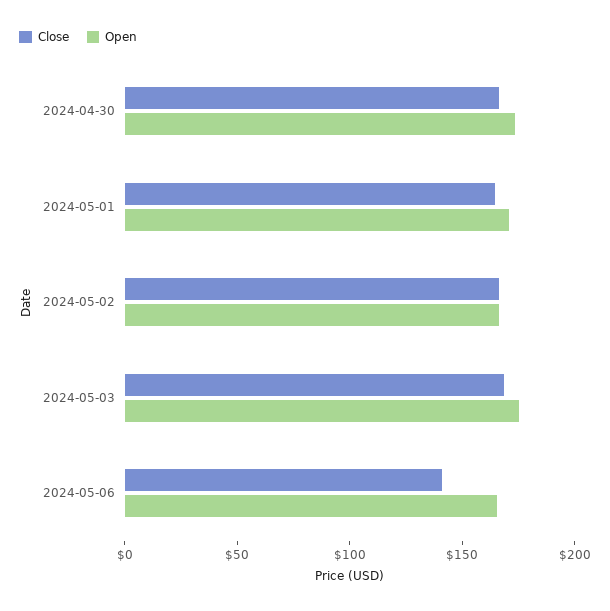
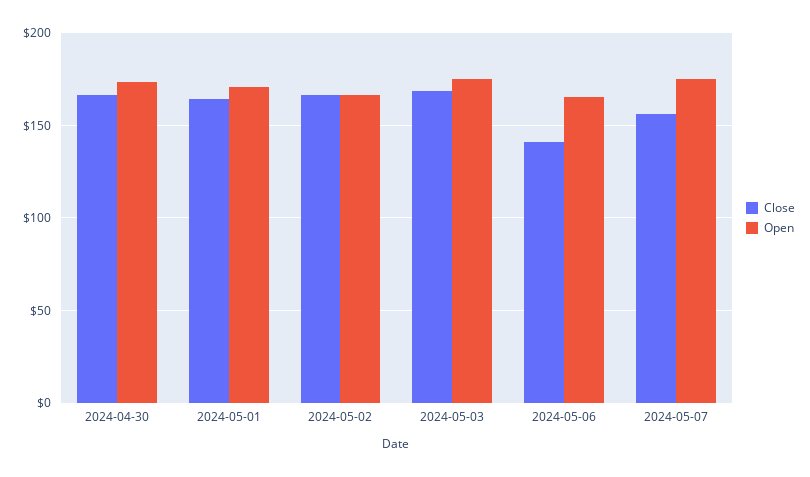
Close, 2024-05-07: none -> 155
Open, 2024-05-07: none -> 175

